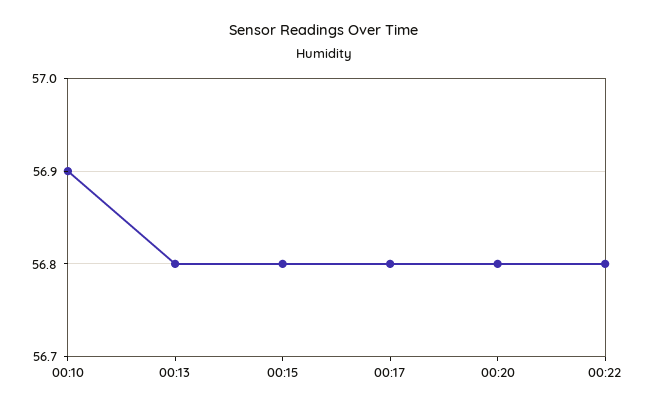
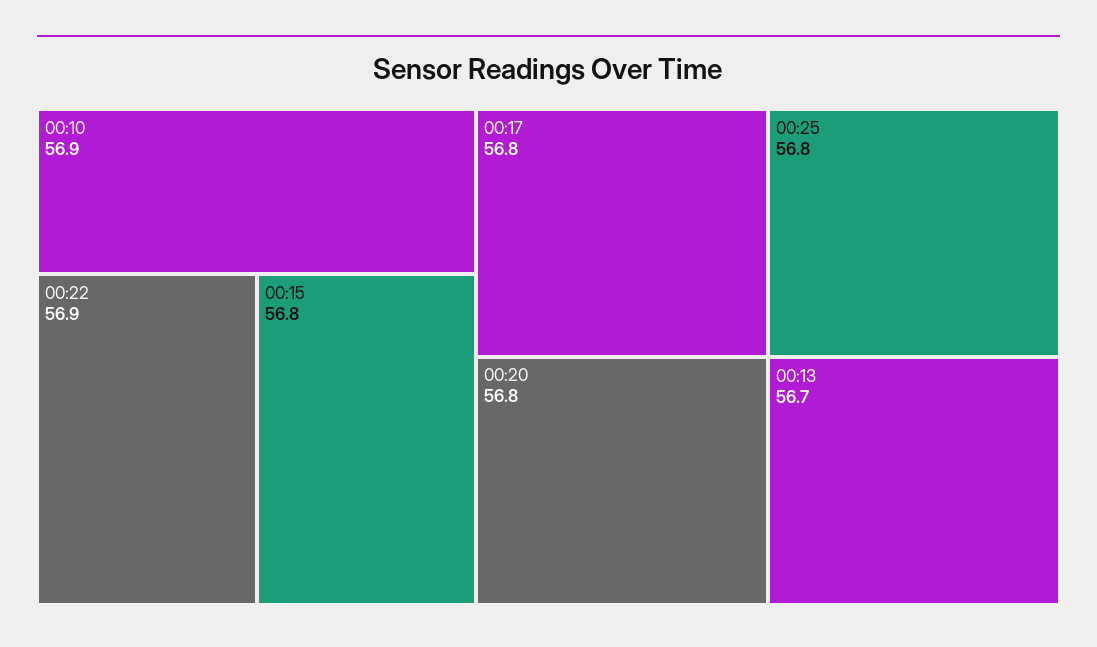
00:13: 56.8 -> 56.7
00:22: 56.8 -> 56.9
00:25: none -> 56.8

